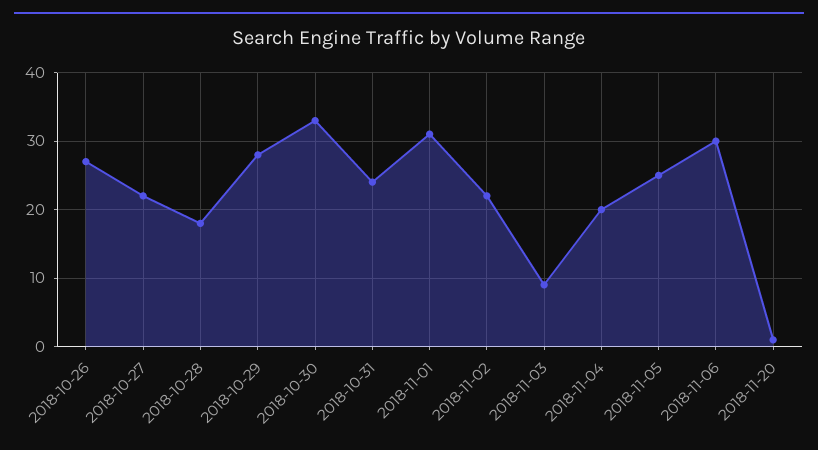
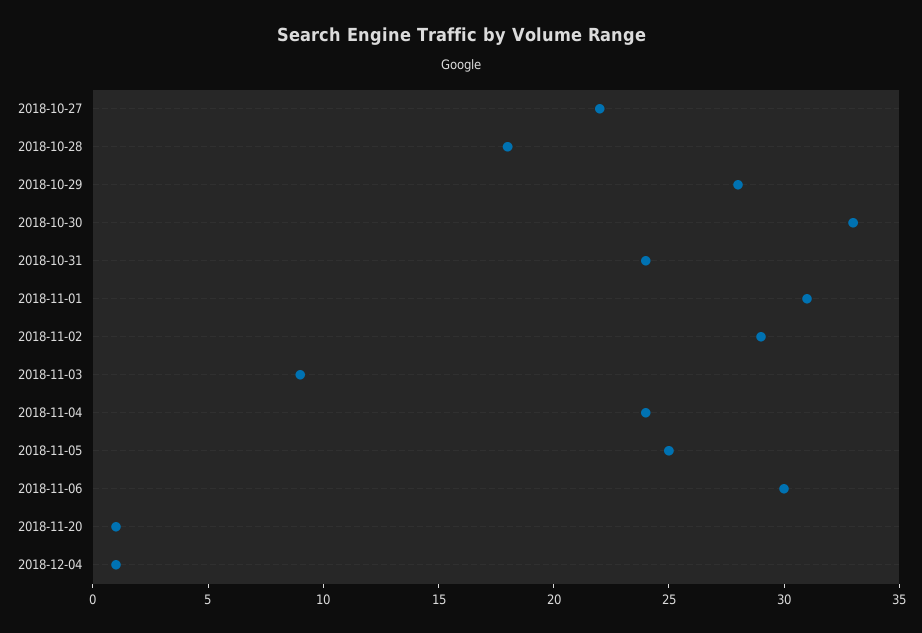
2018-10-26: 27 -> none
2018-11-02: 22 -> 29
2018-11-04: 20 -> 24
2018-12-04: none -> 1

